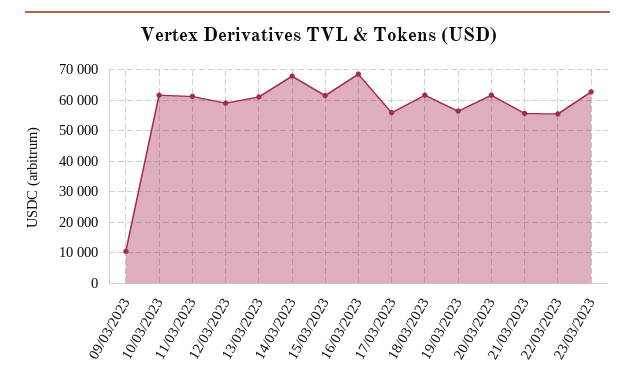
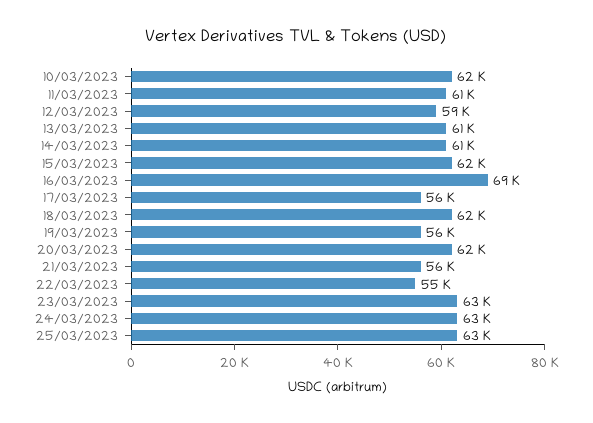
09/03/2023: 10000 -> none
14/03/2023: 68000 -> 61000
24/03/2023: none -> 63000
25/03/2023: none -> 63000

